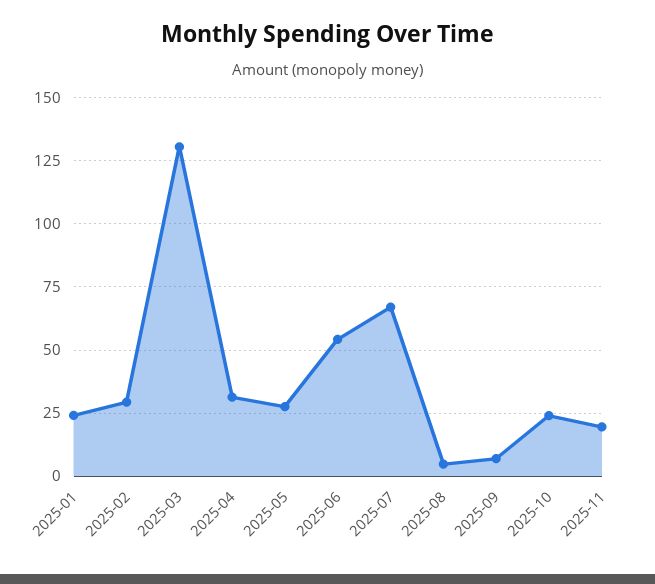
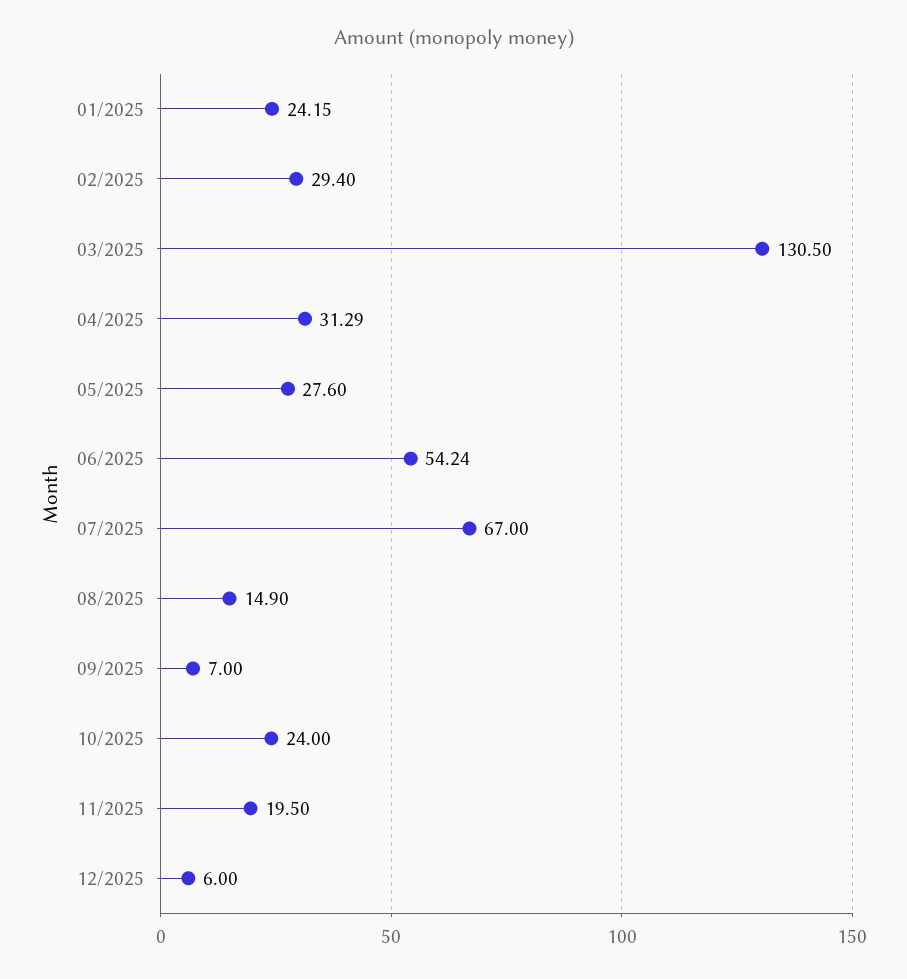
2025-08: 5 -> 14.9
12/2025: none -> 6

